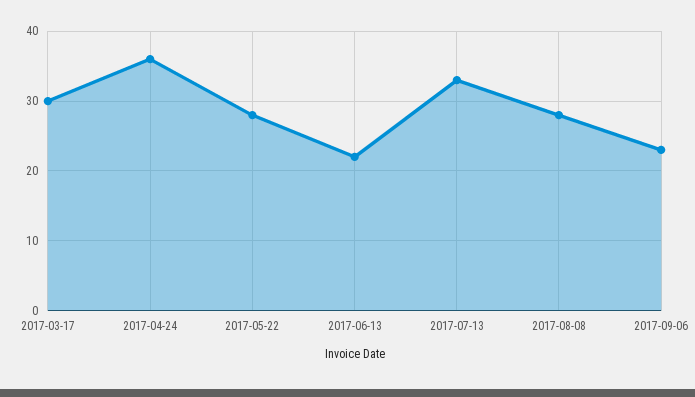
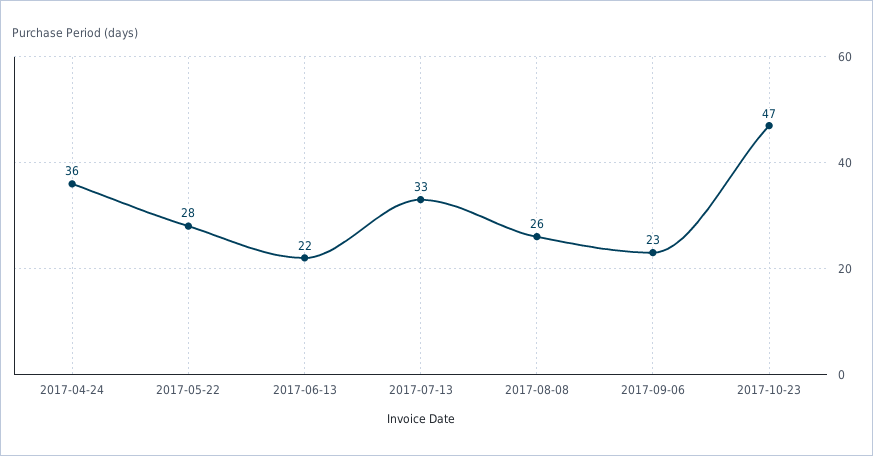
2017-03-17: 30 -> none
2017-08-08: 28 -> 26
2017-10-23: none -> 47

